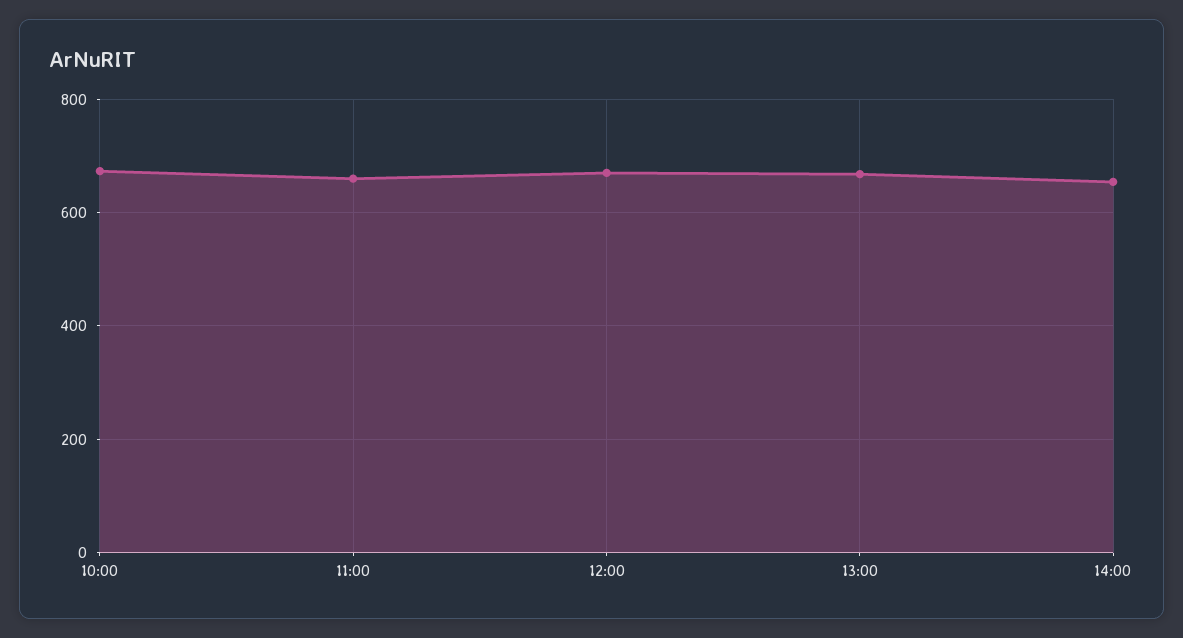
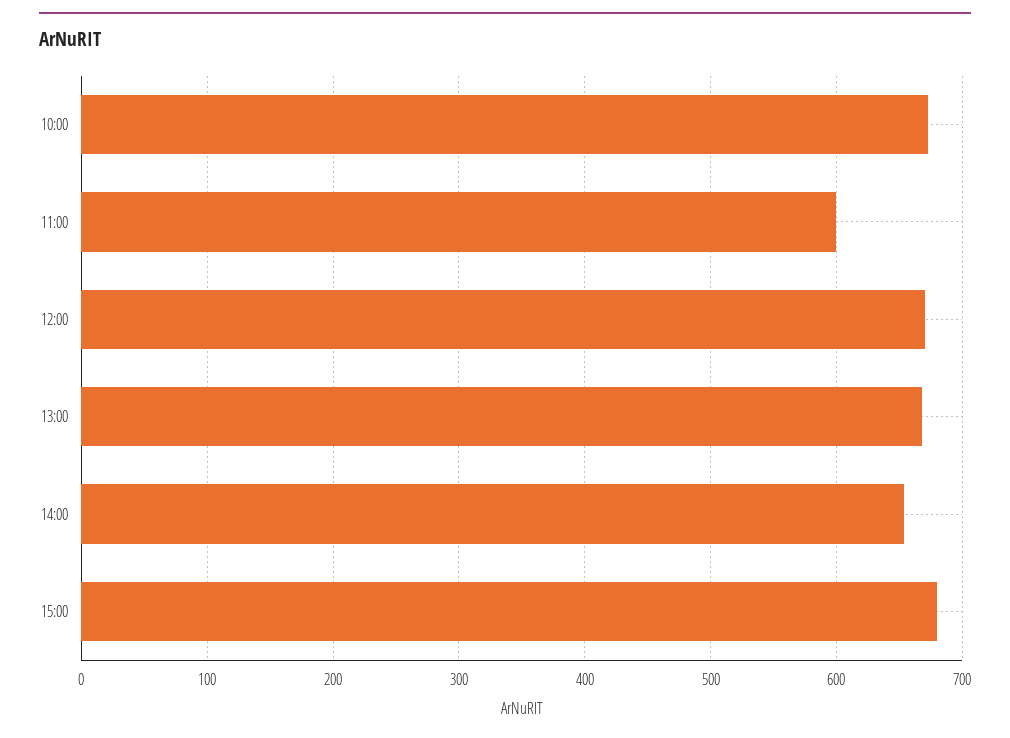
11:00: 660 -> 600
15:00: none -> 680

